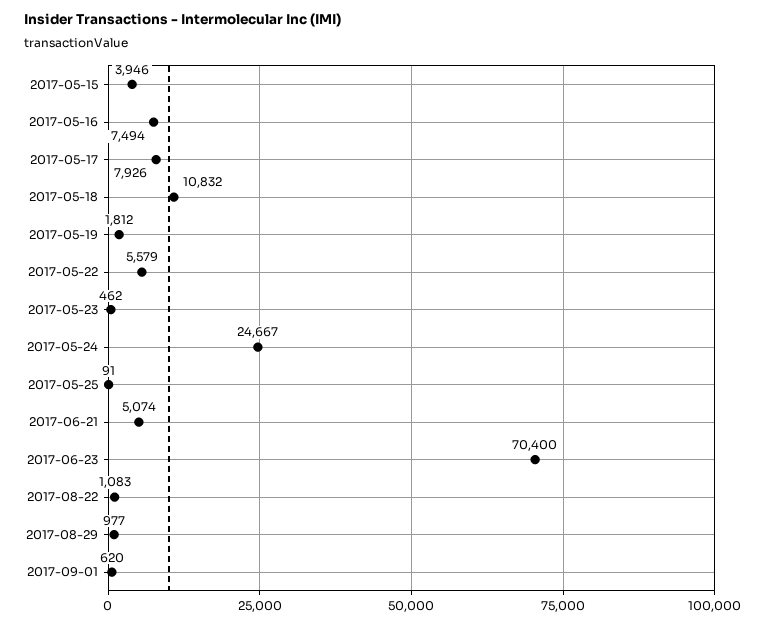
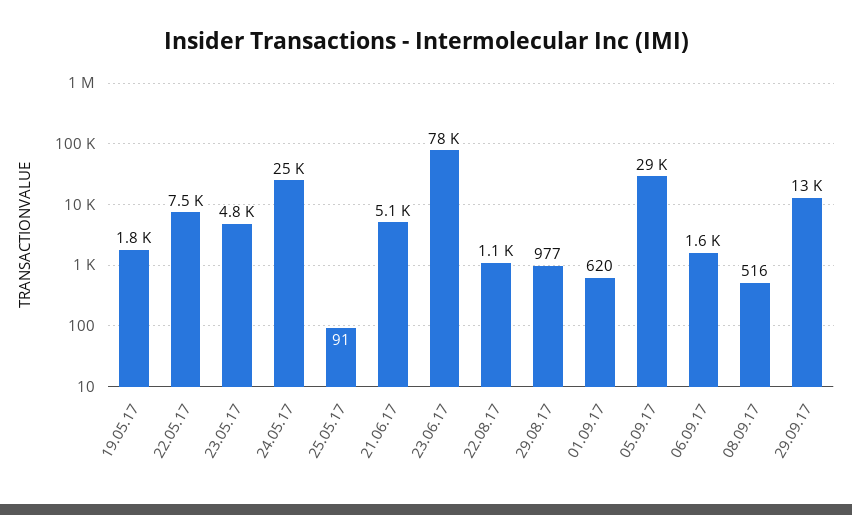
2017-05-15: 3946 -> none
2017-05-16: 7494 -> none
2017-05-17: 7926 -> none
2017-05-18: 10832 -> none
2017-05-22: 5579 -> 7500
2017-05-23: 462 -> 4800
2017-06-23: 70400 -> 78000
05.09.17: none -> 29000
06.09.17: none -> 1600
08.09.17: none -> 516
29.09.17: none -> 13000

